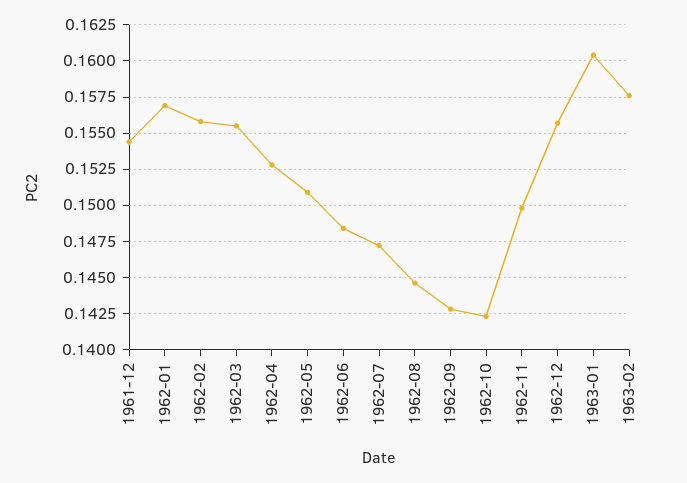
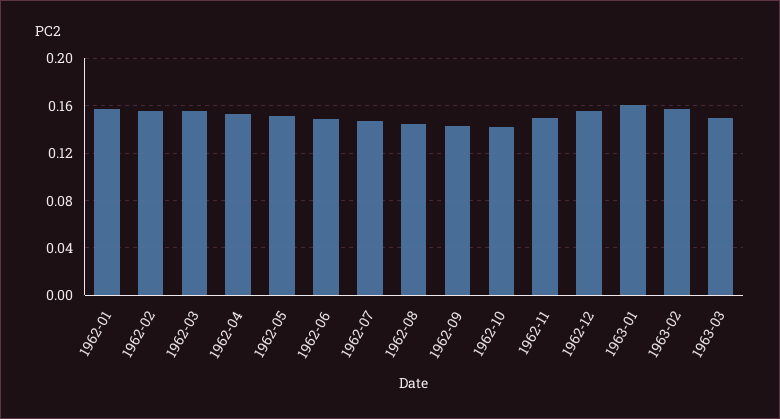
1961-12: 0.1545 -> none
1963-03: none -> 0.15

